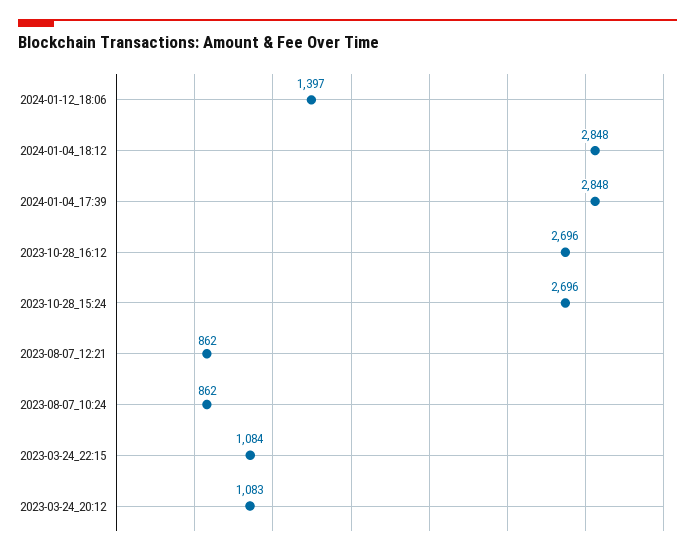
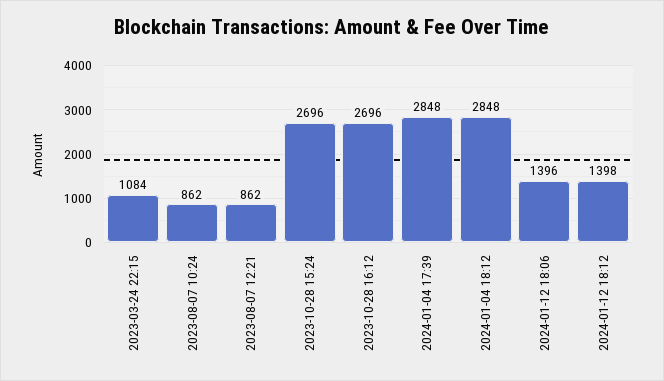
2024-01-12_18:06: 1397 -> 1396
2023-03-24_20:12: 1083 -> none
2024-01-12 18:12: none -> 1398

